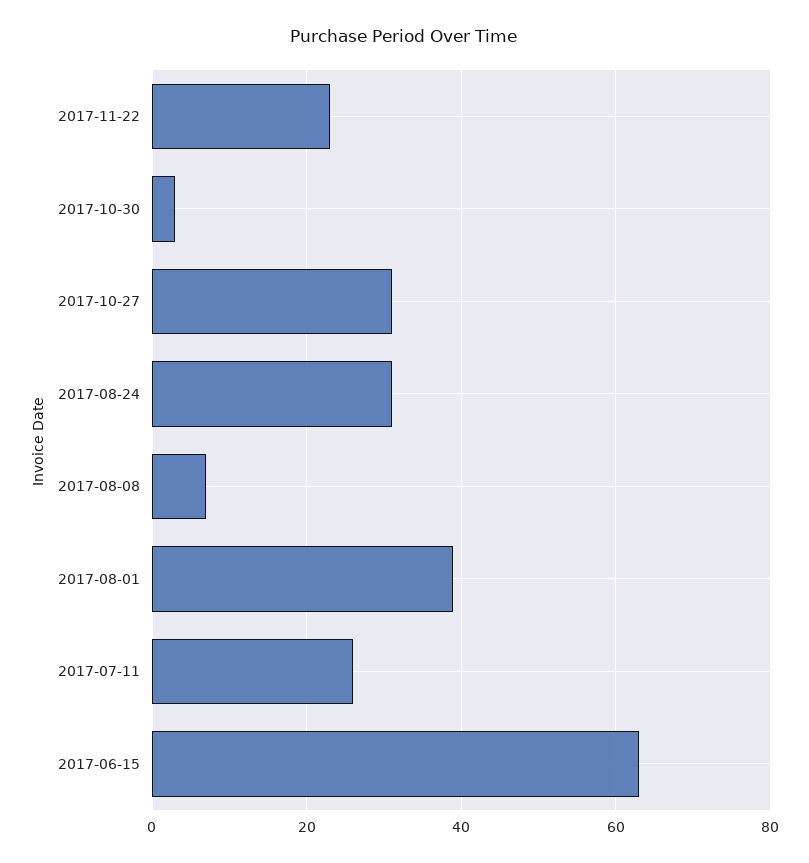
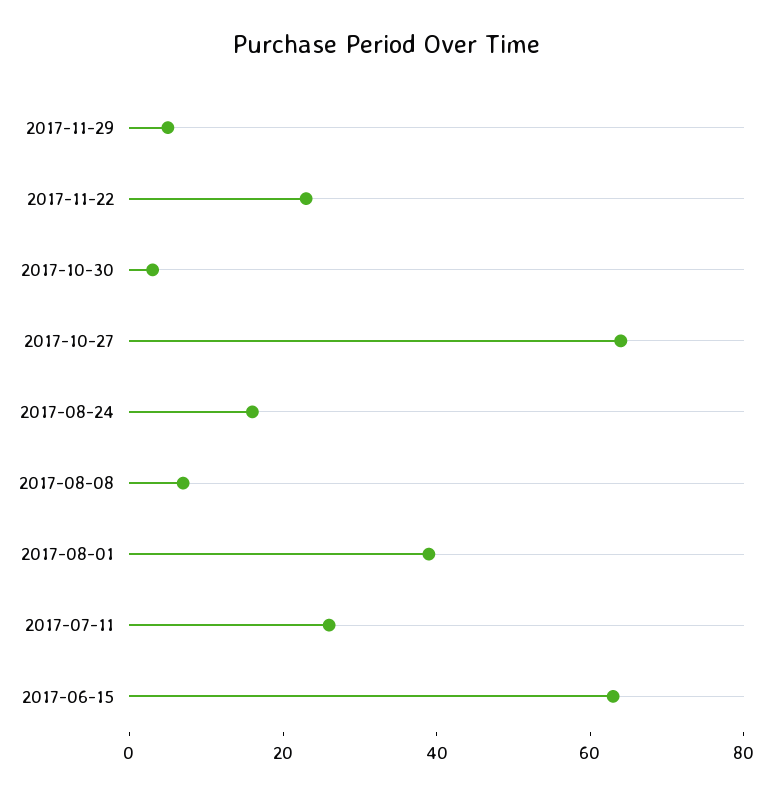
2017-10-27: 30 -> 65
2017-08-24: 30 -> 15
2017-11-29: none -> 5

